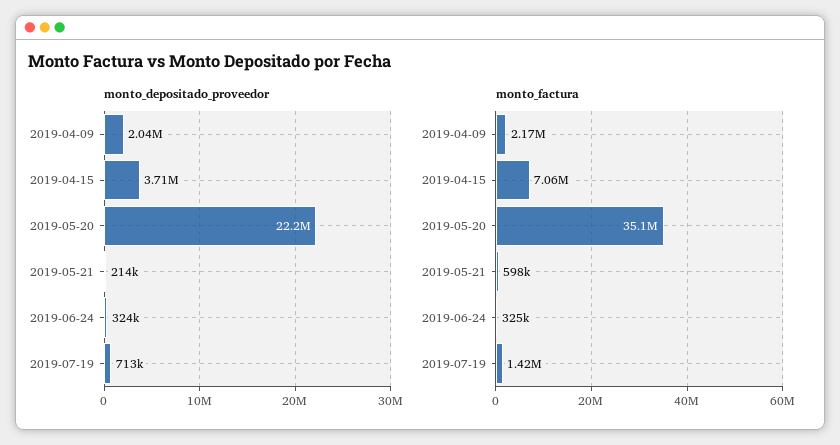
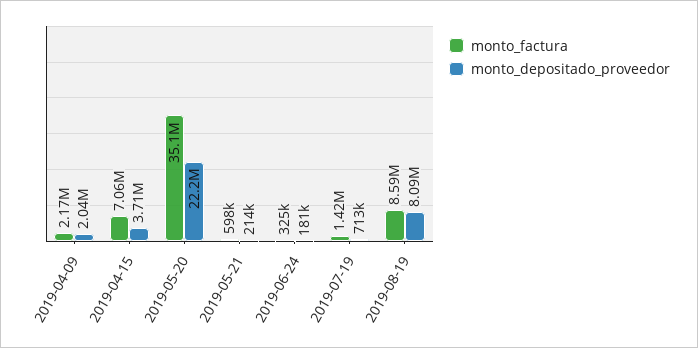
monto_depositado_proveedor, 2019-06-24: 324000 -> 181000
monto_factura, 2019-08-19: none -> 8590000
monto_depositado_proveedor, 2019-08-19: none -> 8090000

